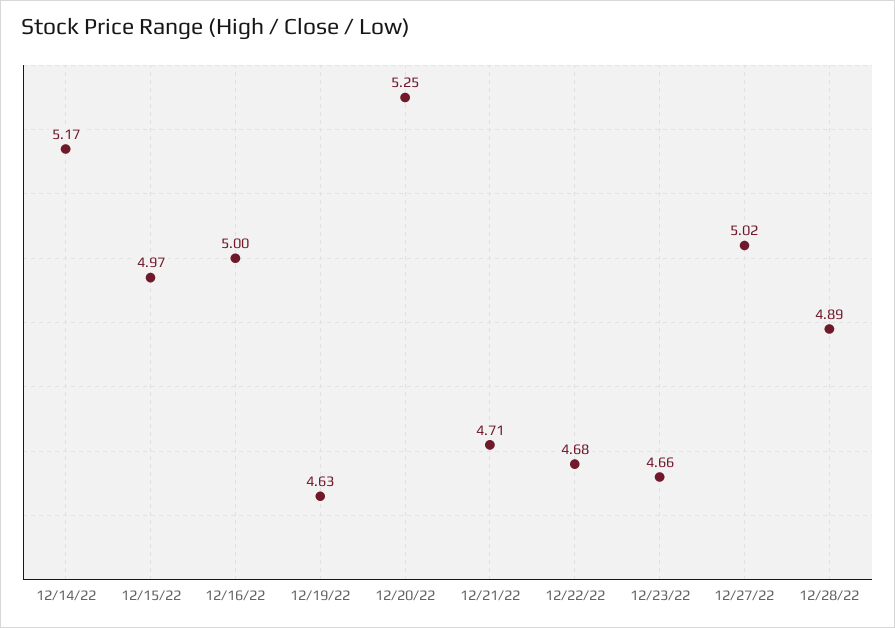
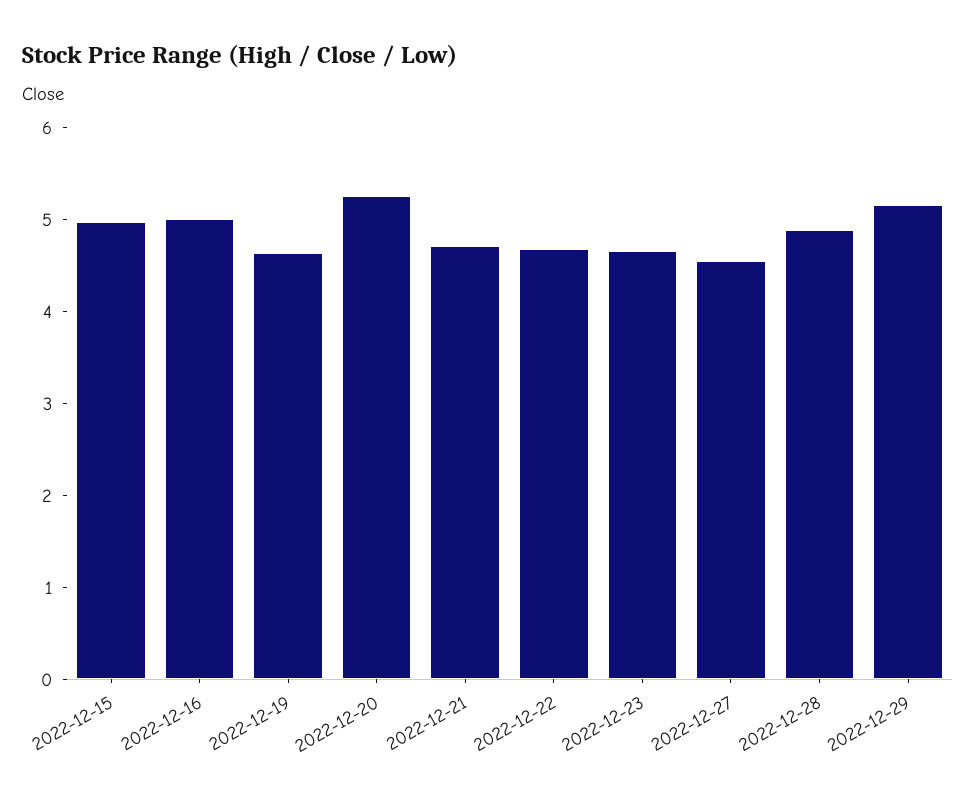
12/14/22: 5.17 -> none
12/27/22: 5.02 -> 4.6
2022-12-29: none -> 5.2

